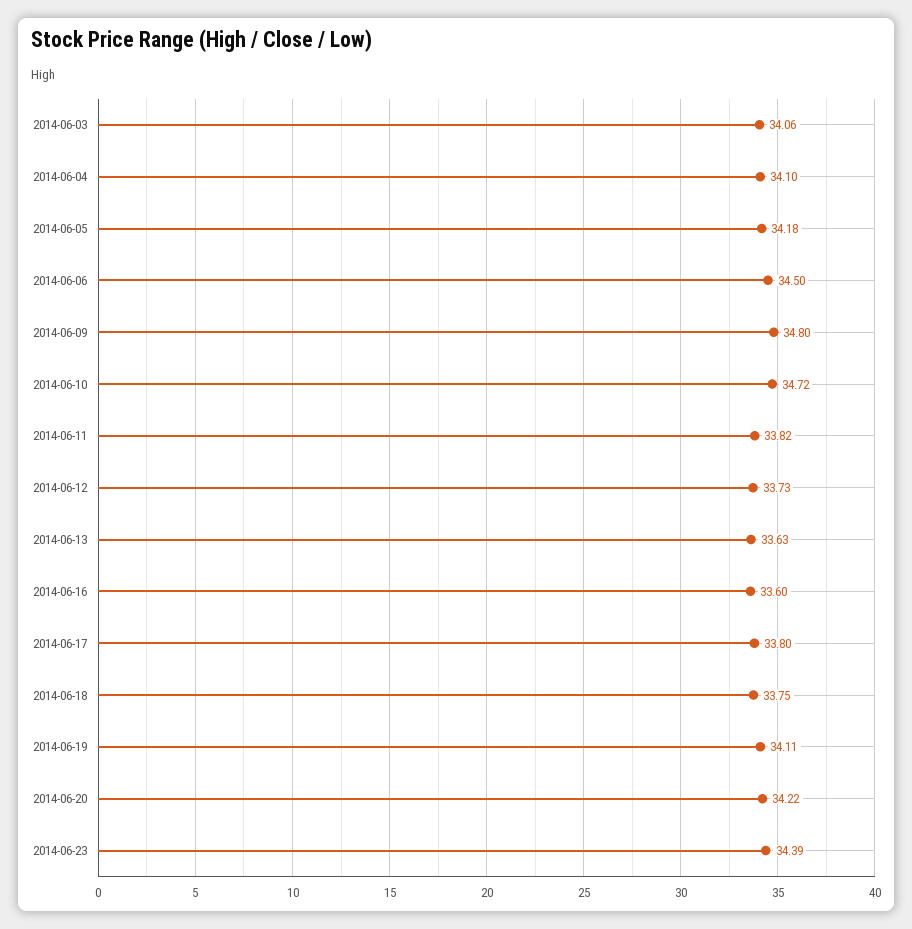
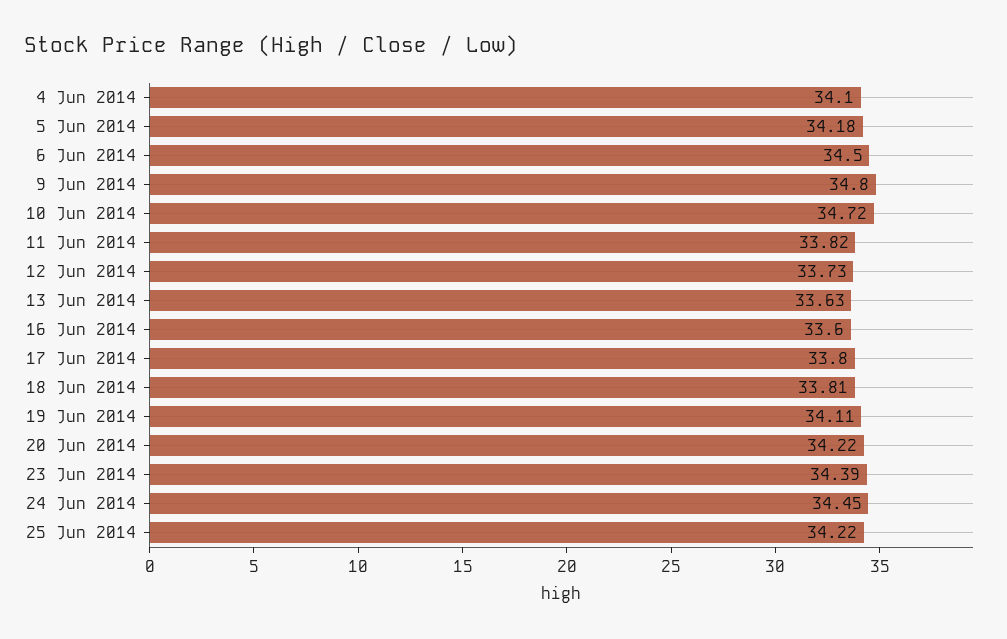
2014-06-03: 34.06 -> none
2014-06-18: 33.75 -> 33.81
24 Jun 2014: none -> 34.45
25 Jun 2014: none -> 34.22

